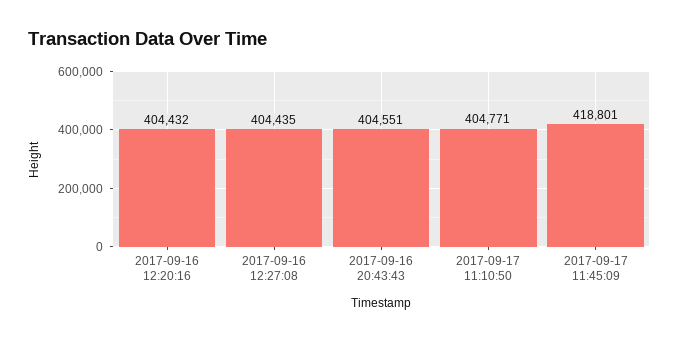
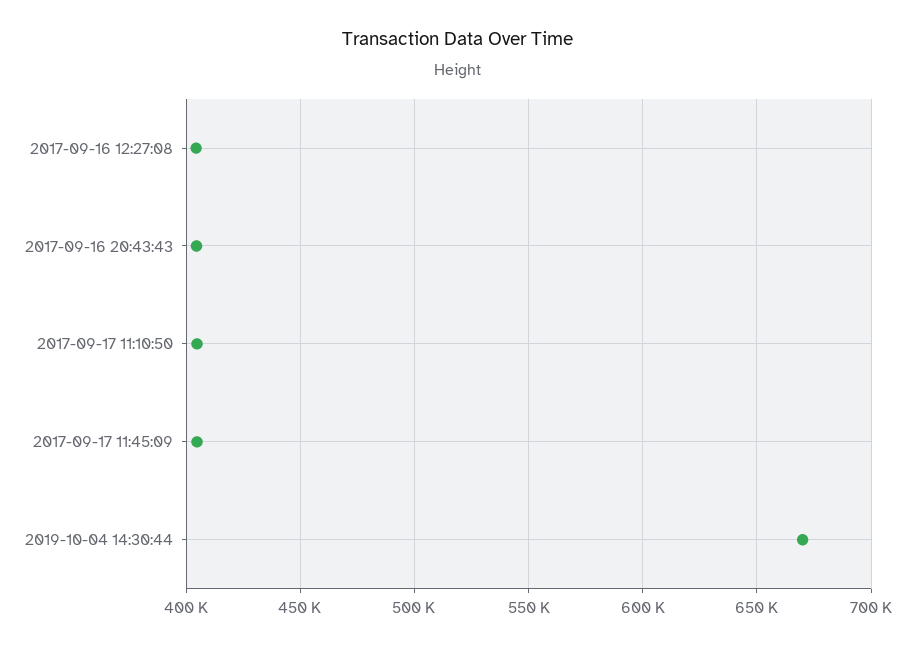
2017-09-16 12:20:16: 404432 -> none
2017-09-17 11:45:09: 418801 -> 405000
2019-10-04 14:30:44: none -> 670000

